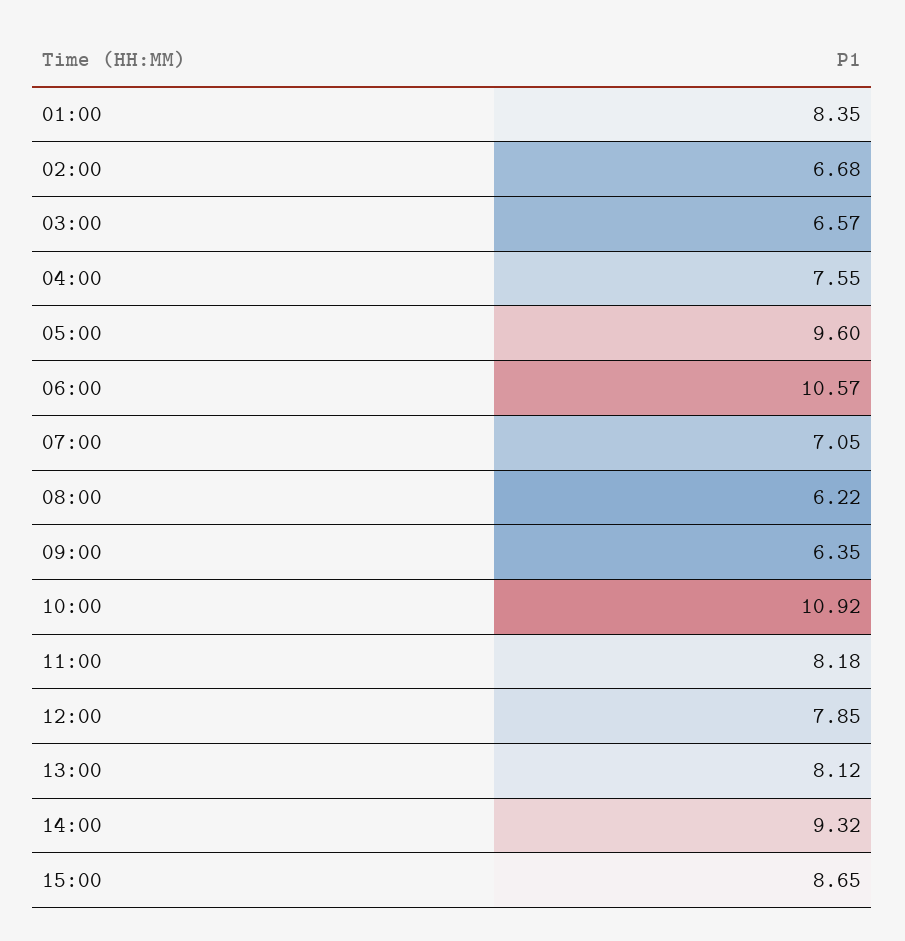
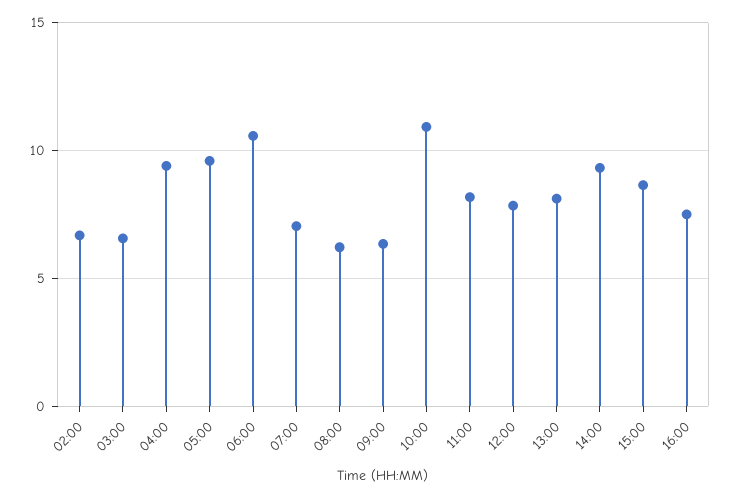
01:00: 8.35 -> none
04:00: 7.55 -> 9.5
16:00: none -> 7.5

